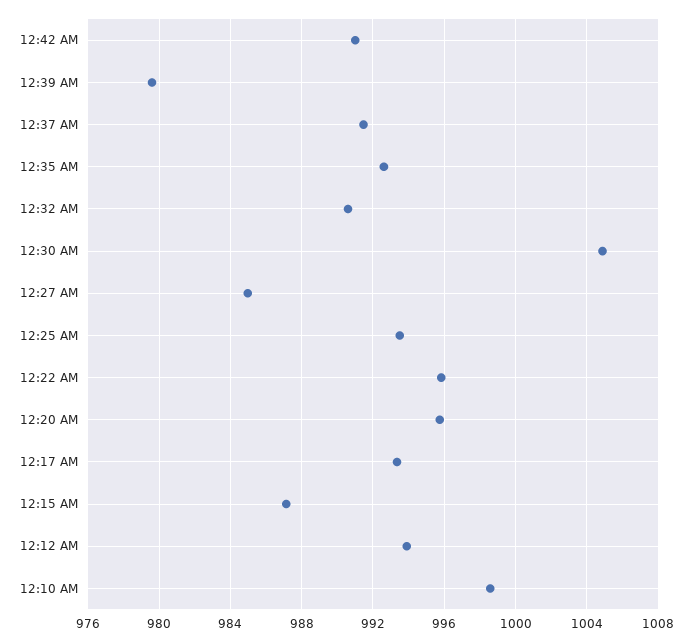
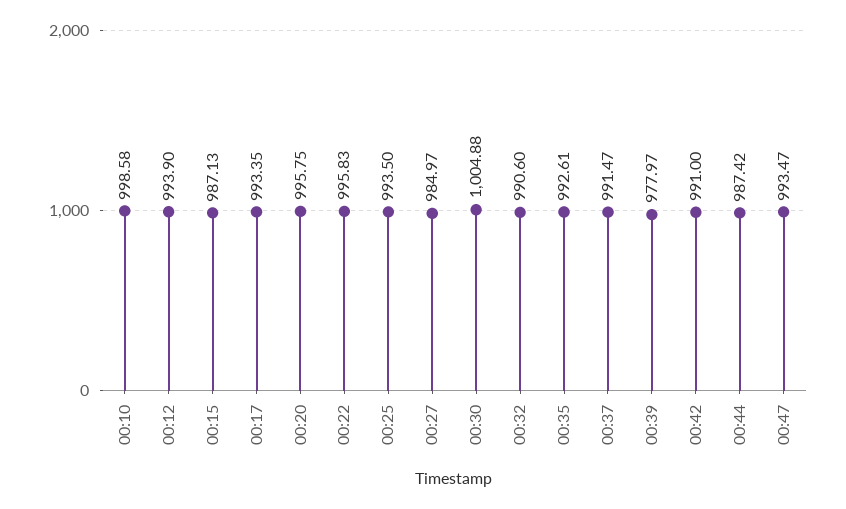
12:39 AM: 979.5 -> 977.97
00:44: none -> 987.42
00:47: none -> 993.47

